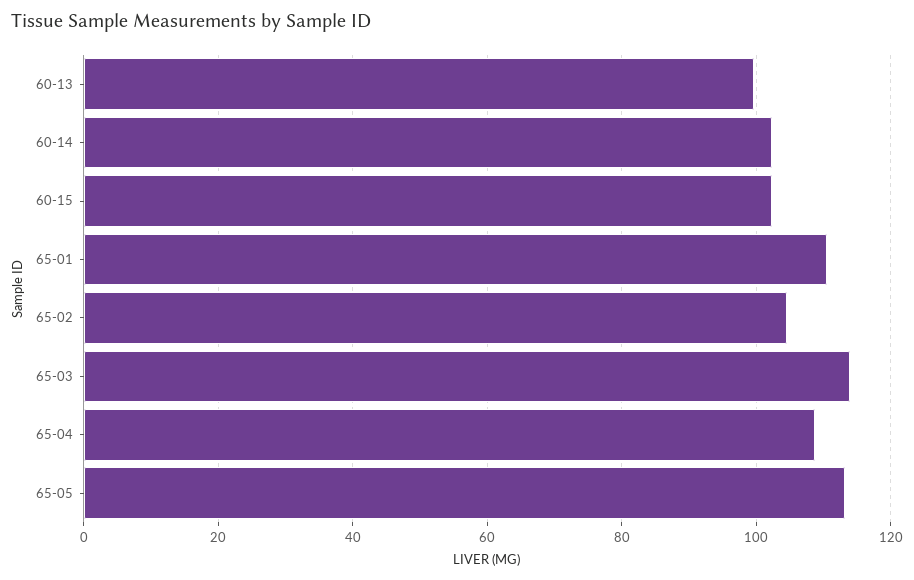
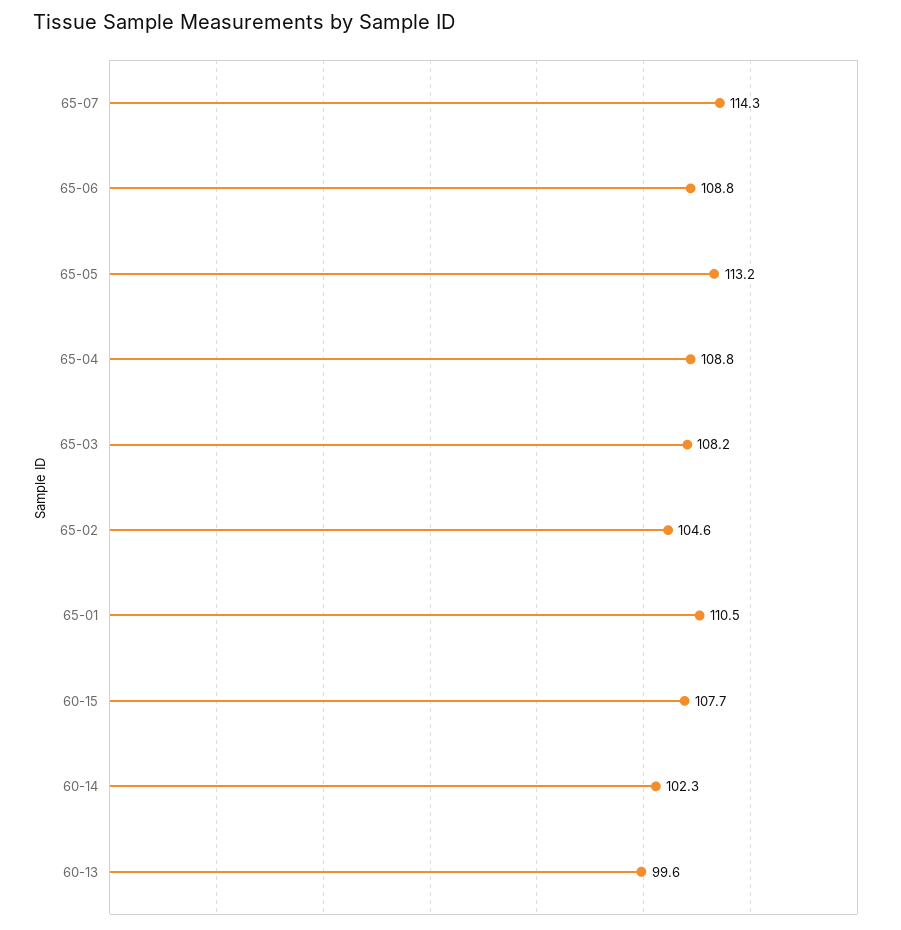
60-15: 102 -> 107.7
65-03: 114 -> 108.2
65-07: none -> 114.3
65-06: none -> 108.8

